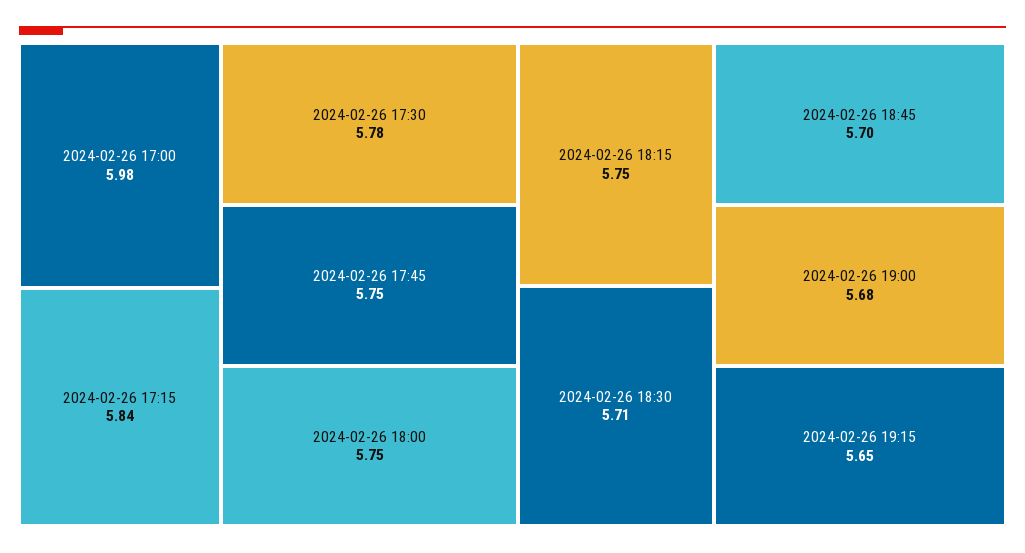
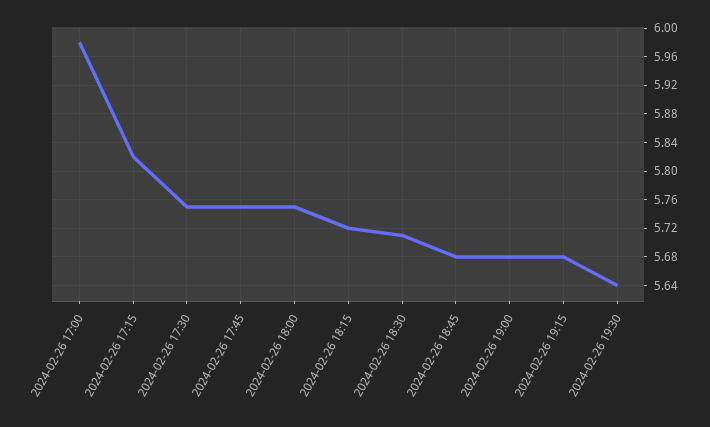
2024-02-26 17:15: 5.84 -> 5.82
2024-02-26 17:30: 5.78 -> 5.75
2024-02-26 18:15: 5.75 -> 5.72
2024-02-26 18:45: 5.7 -> 5.68
2024-02-26 19:15: 5.65 -> 5.68
2024-02-26 19:30: none -> 5.64

